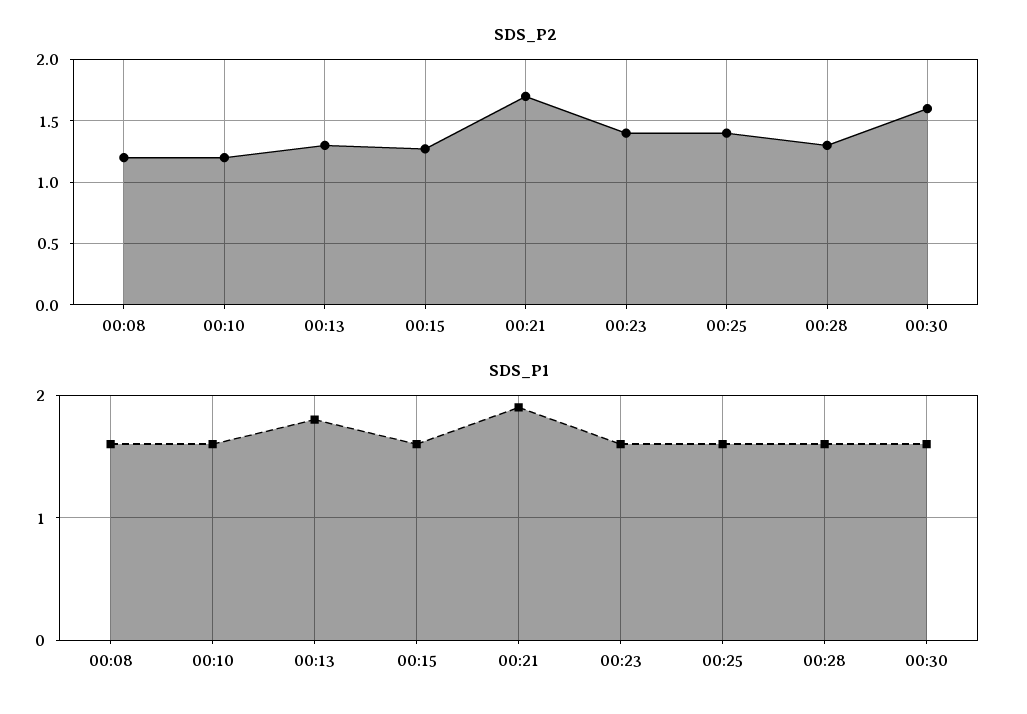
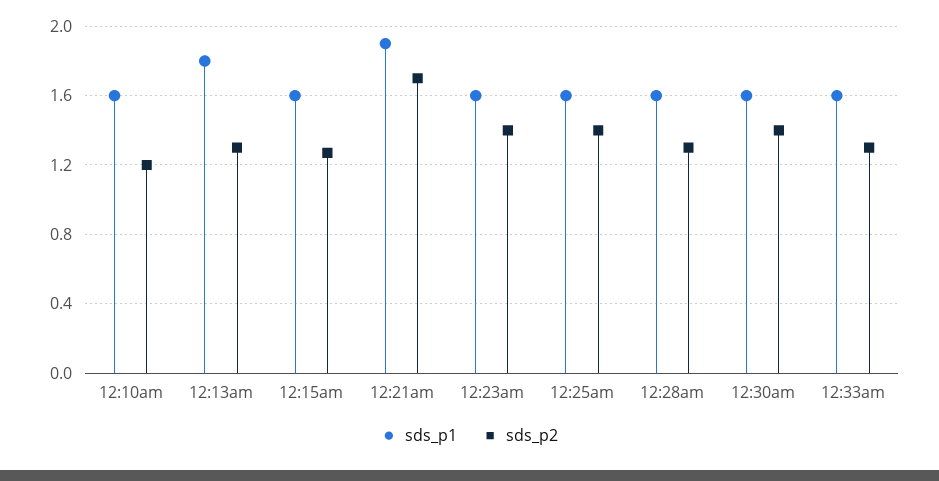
SDS_P2, 00:08: 1.2 -> none
SDS_P2, 00:30: 1.6 -> 1.4
SDS_P1, 00:08: 1.6 -> none
SDS_P1, 12:33am: none -> 1.6
SDS_P2, 12:33am: none -> 1.3

